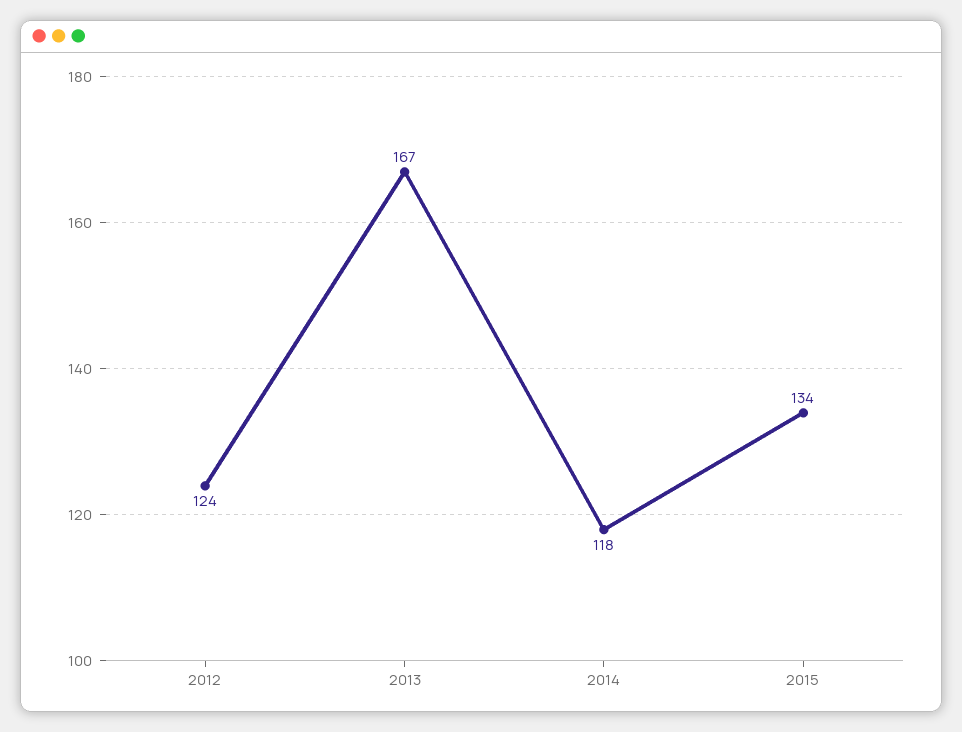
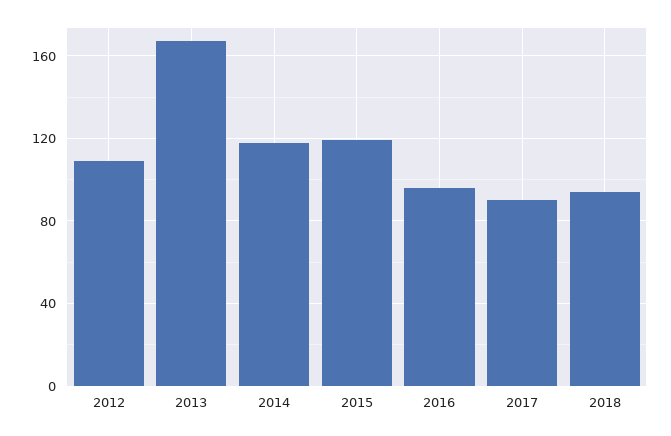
2012: 124 -> 110
2015: 134 -> 120
2016: none -> 95
2017: none -> 90
2018: none -> 95

